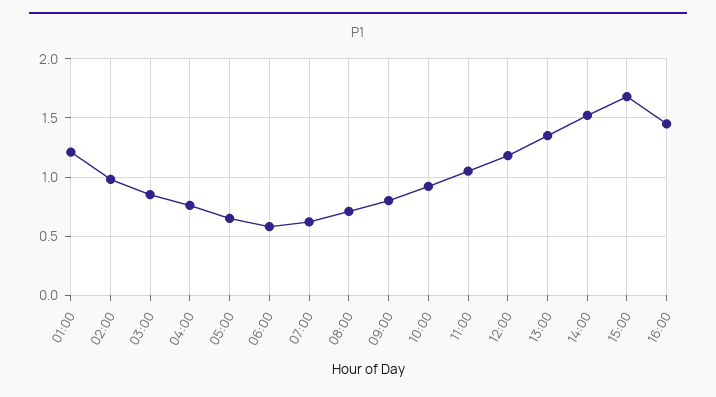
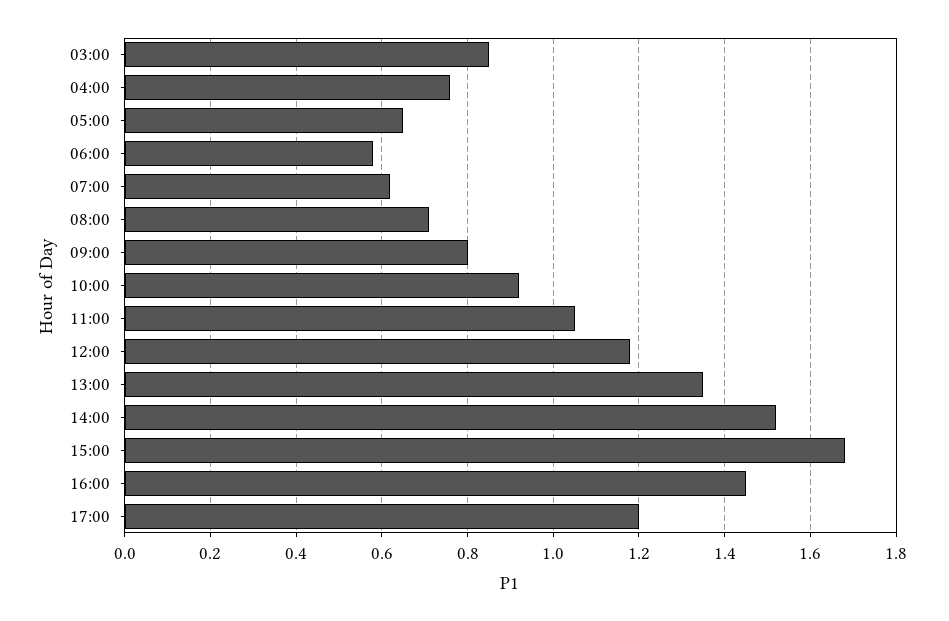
01:00: 1.2 -> none
02:00: 1 -> none
17:00: none -> 1.2

